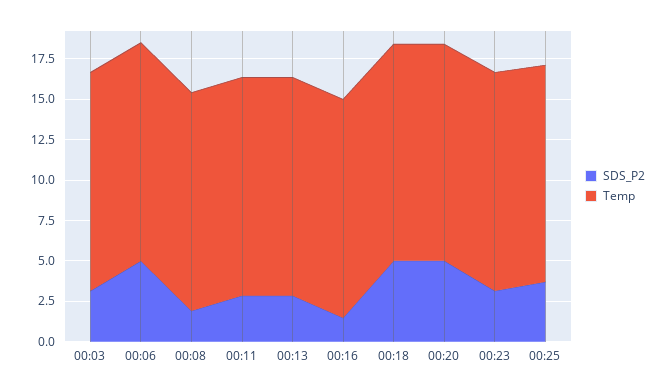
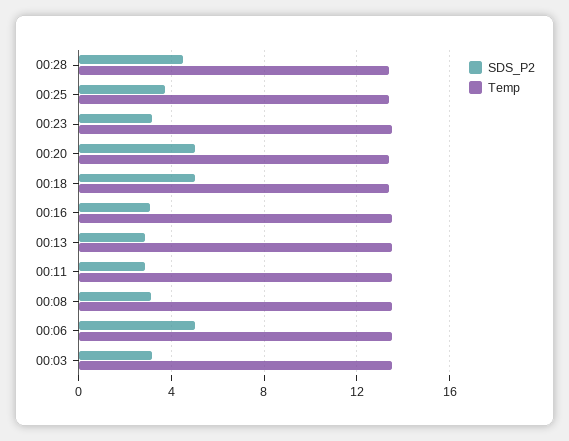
SDS_P2, 00:08: 2 -> 3
SDS_P2, 00:16: 1.5 -> 3
SDS_P2, 00:28: none -> 4.5
Temp, 00:28: none -> 13.5

